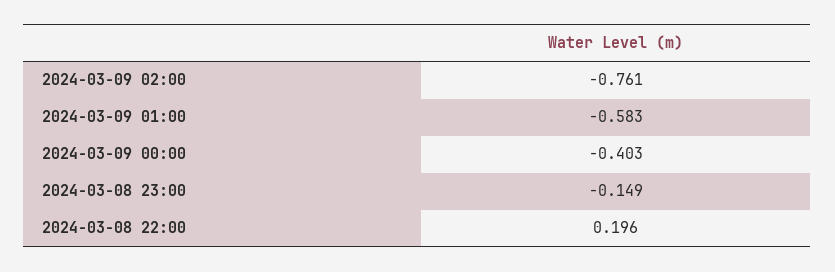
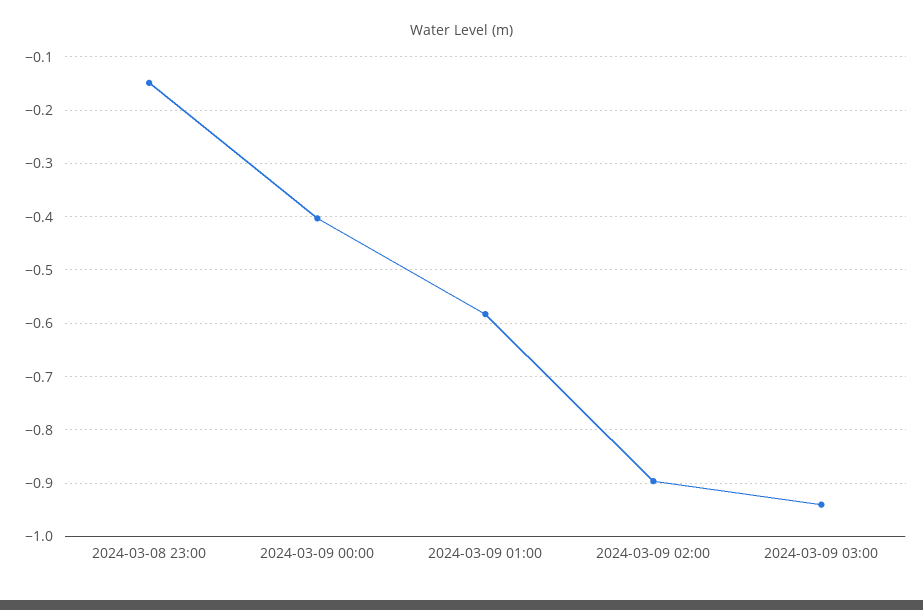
2024-03-09 02:00: -0.761 -> -0.9
2024-03-08 22:00: 0.196 -> none
2024-03-09 03:00: none -> -0.94

